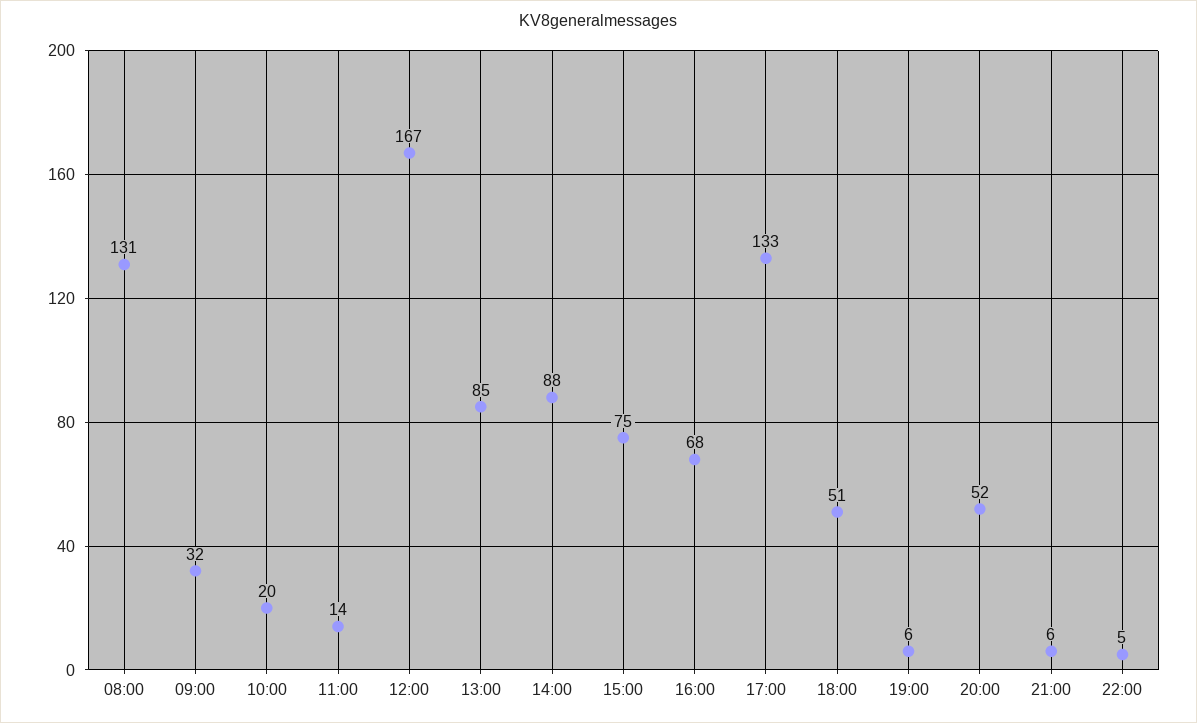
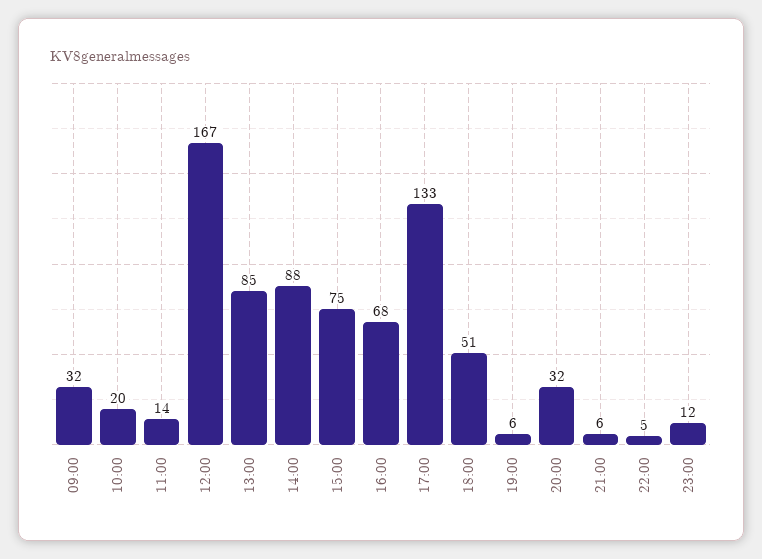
08:00: 131 -> none
20:00: 52 -> 32
23:00: none -> 12

